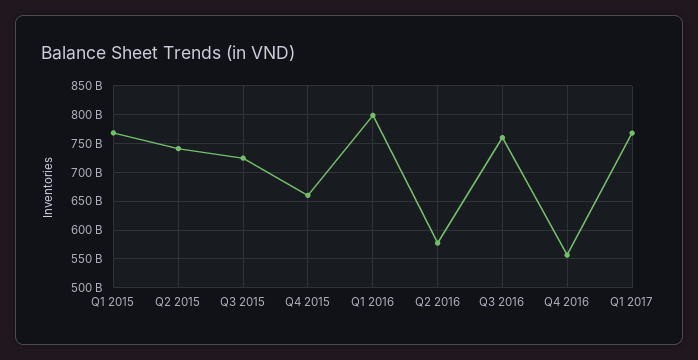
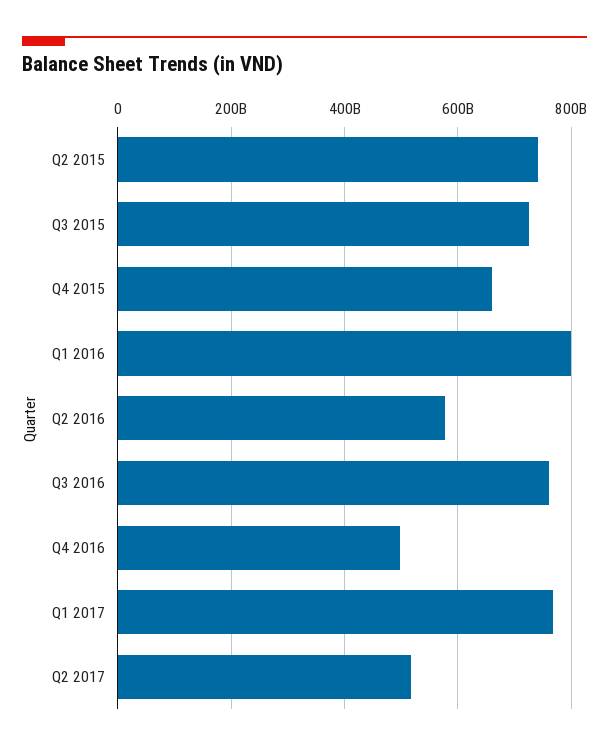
Q1 2015: 775000000000 -> none
Q4 2016: 550000000000 -> 500000000000
Q2 2017: none -> 520000000000

